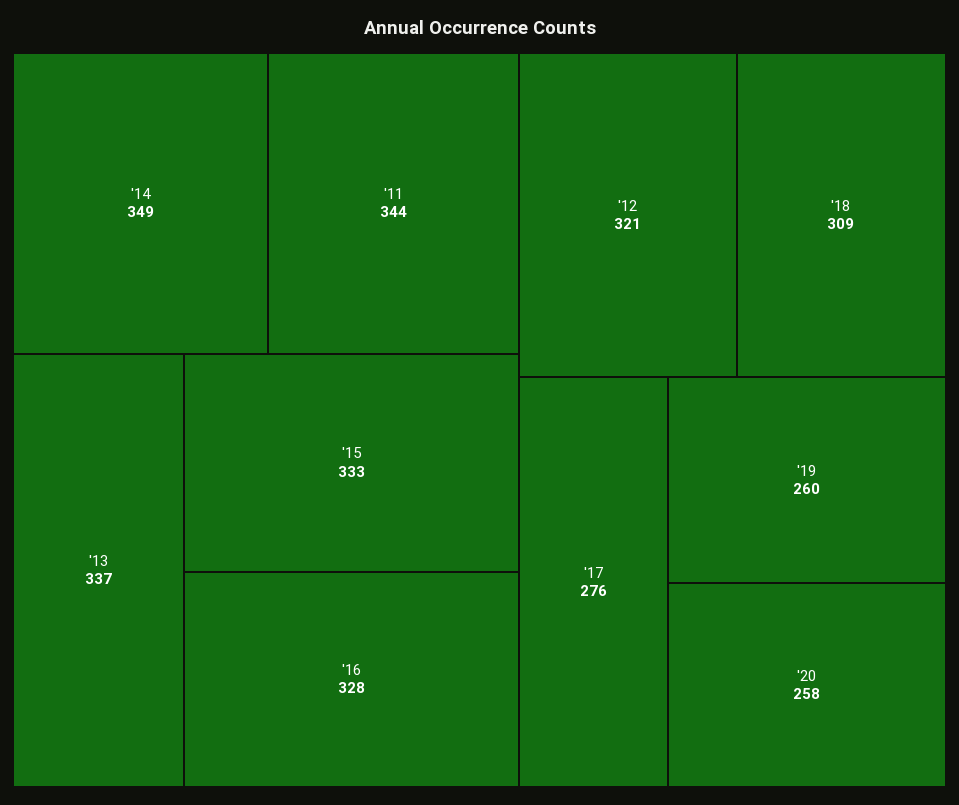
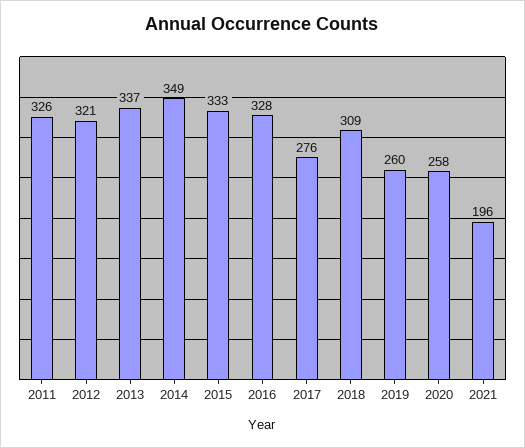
'11: 344 -> 326
2021: none -> 196

